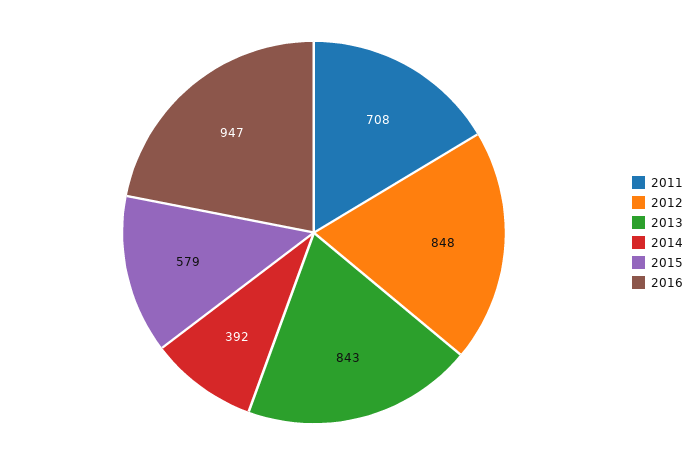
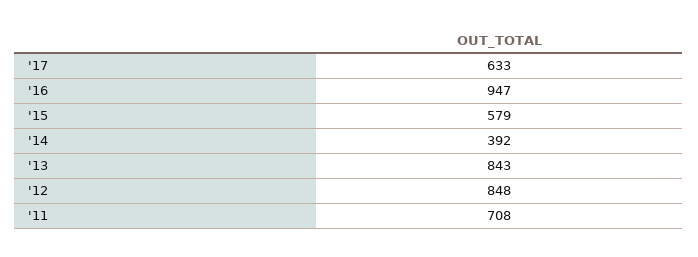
'17: none -> 633

